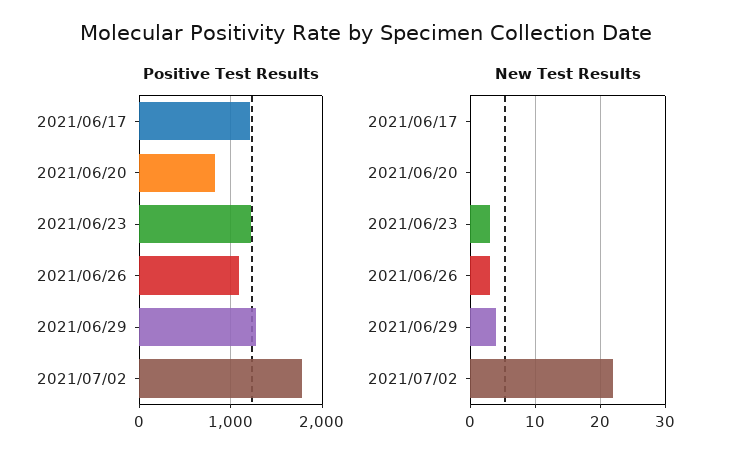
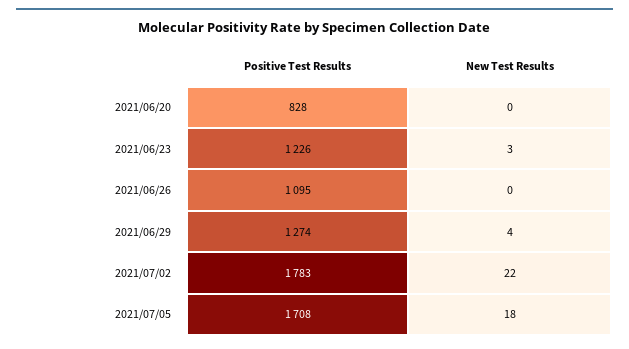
Positive Test Results, 2021/06/17: 1200 -> none
New Test Results, 2021/06/17: 0 -> none
New Test Results, 2021/06/26: 3 -> 0
Positive Test Results, 2021/07/05: none -> 1708
New Test Results, 2021/07/05: none -> 18

